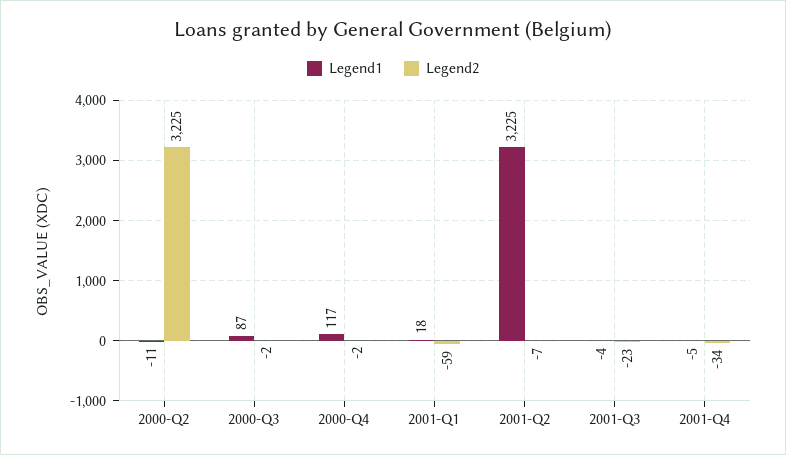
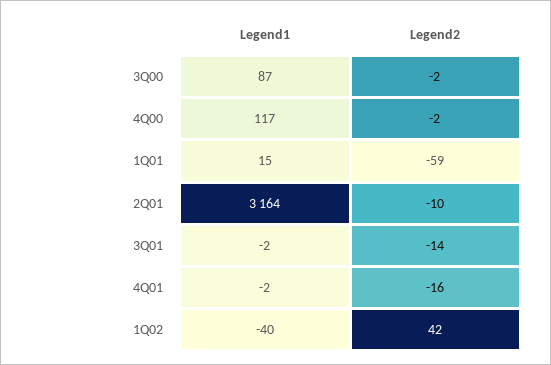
Legend1, 2000-Q2: -11 -> none
Legend2, 2000-Q2: 3225 -> none
Legend1, 2001-Q1: 18 -> 15
Legend1, 2001-Q2: 3225 -> 3164
Legend2, 2001-Q2: -7 -> -10
Legend1, 2001-Q3: -4 -> -2
Legend2, 2001-Q3: -23 -> -14
Legend1, 2001-Q4: -5 -> -2
Legend2, 2001-Q4: -34 -> -16
Legend1, 1Q02: none -> -40
Legend2, 1Q02: none -> 42

